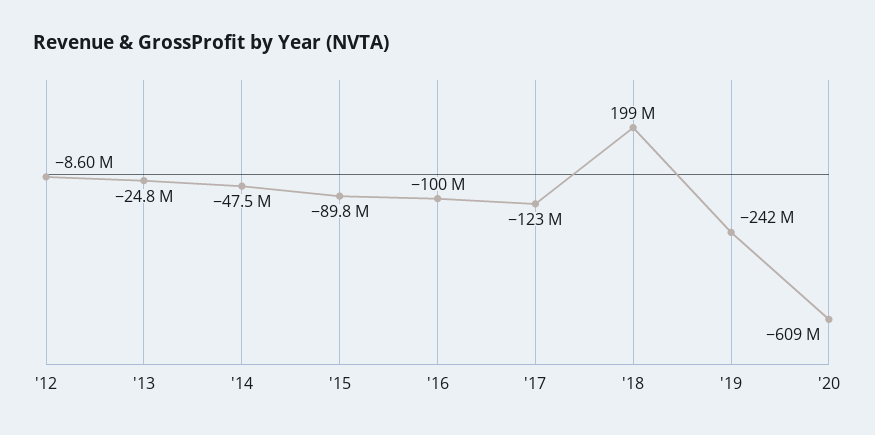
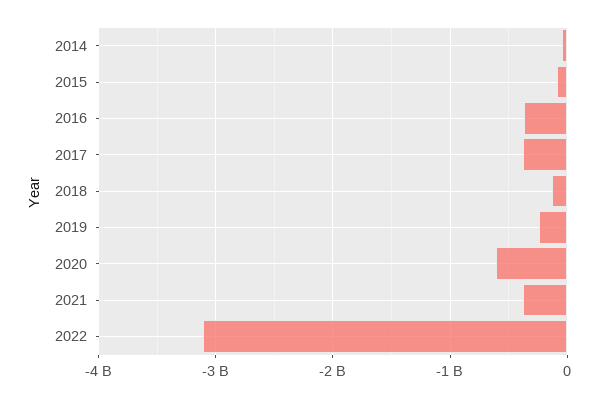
'12: -8600000 -> none
'13: -24800000 -> none
'16: -100000000 -> -400000000
'17: -123000000 -> -400000000
'18: 199000000 -> -100000000
2021: none -> -400000000
2022: none -> -3100000000

